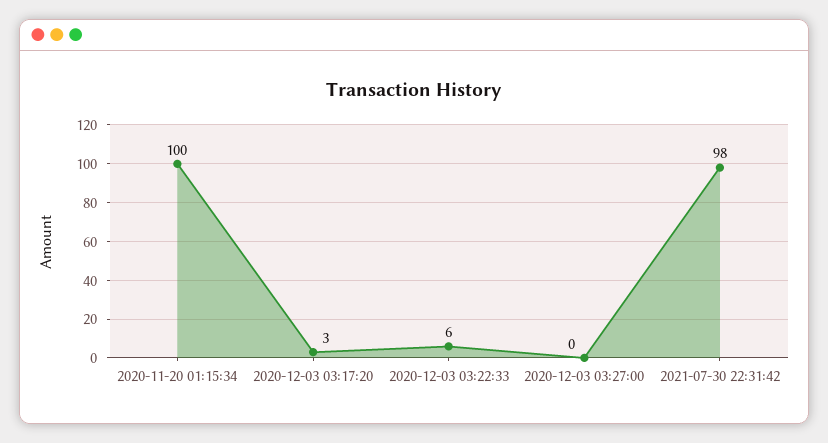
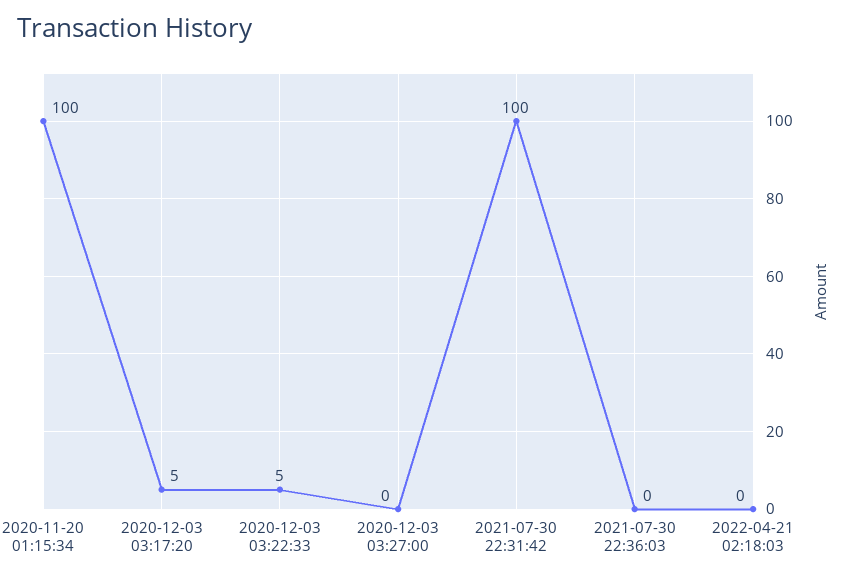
2020-12-03 03:17:20: 3 -> 5
2020-12-03 03:22:33: 6 -> 5
2021-07-30 22:31:42: 98 -> 100
2021-07-30 22:36:03: none -> 0
2022-04-21 02:18:03: none -> 0

